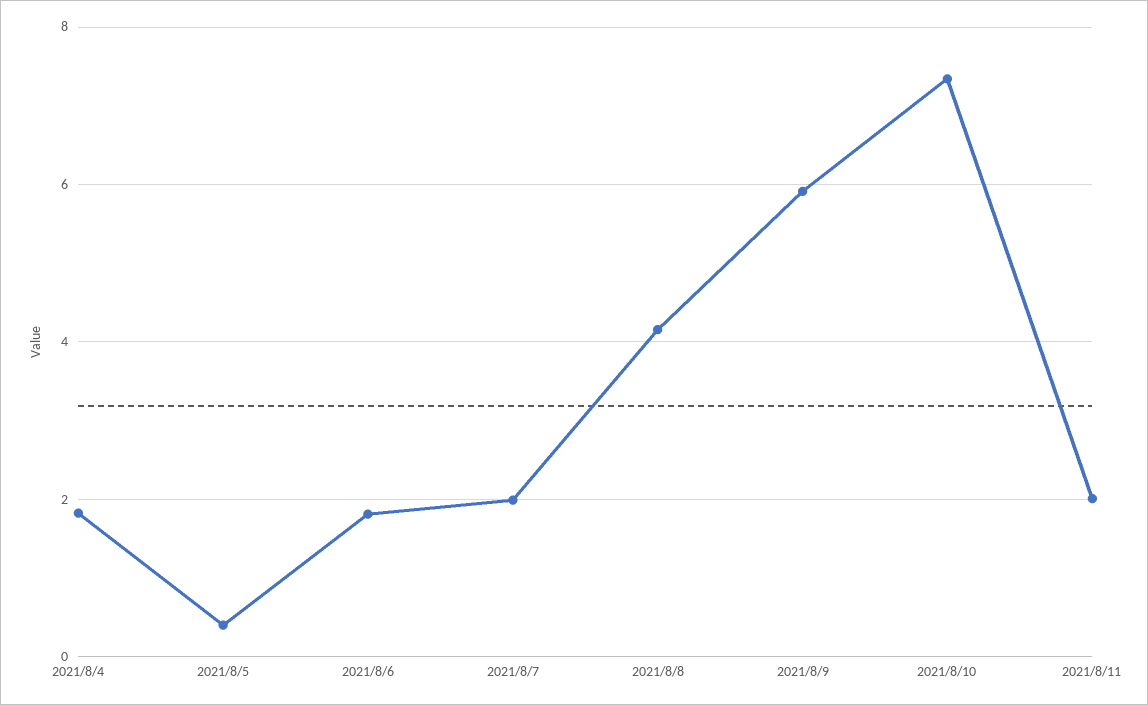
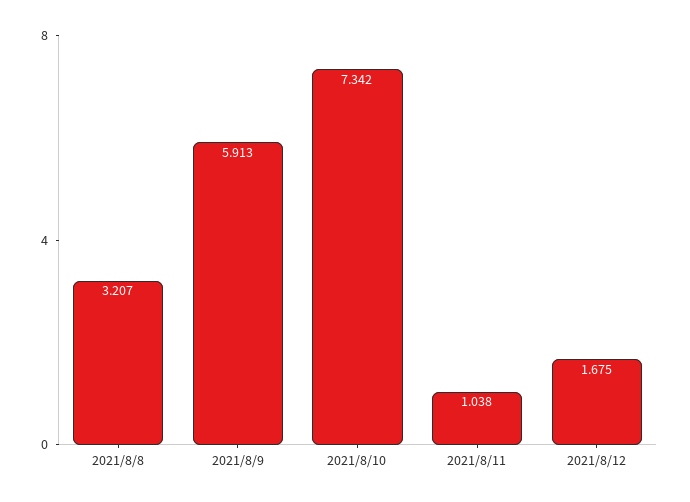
2021/8/4: 1.8 -> none
2021/8/5: 0.4 -> none
2021/8/6: 1.8 -> none
2021/8/7: 2 -> none
2021/8/8: 4.2 -> 3.207
2021/8/11: 2 -> 1.038
2021/8/12: none -> 1.675

